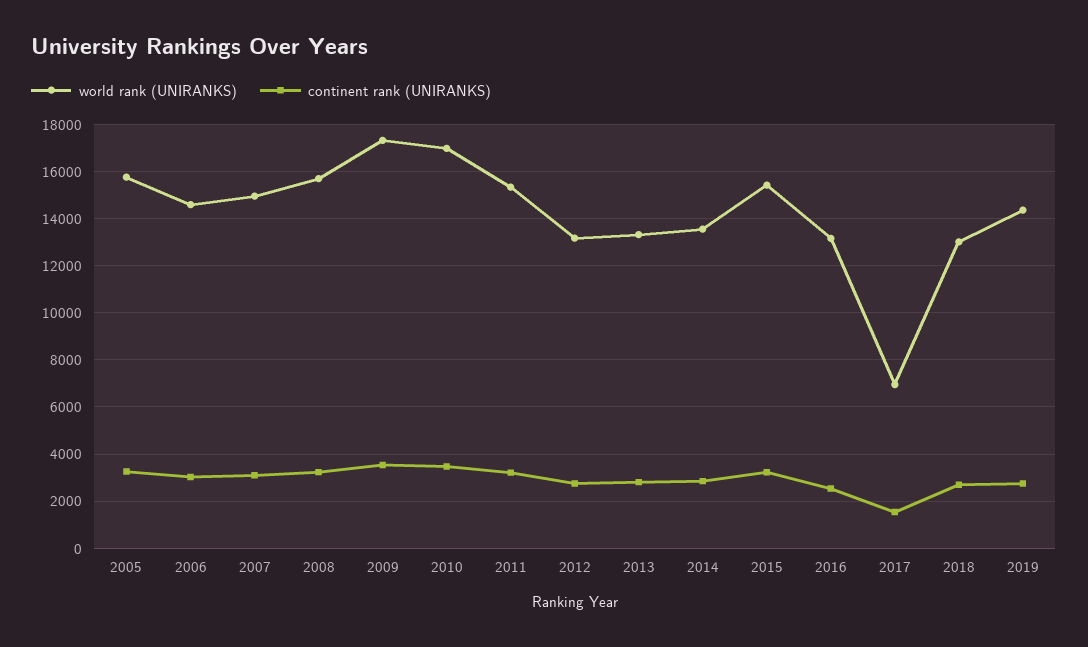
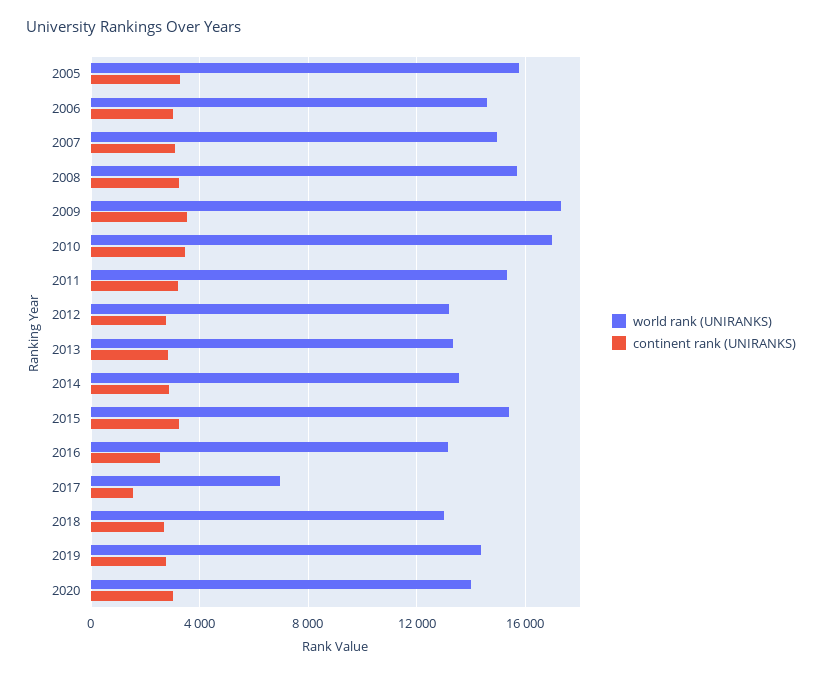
world rank (UNIRANKS), 2020: none -> 14000
continent rank (UNIRANKS), 2020: none -> 3000

